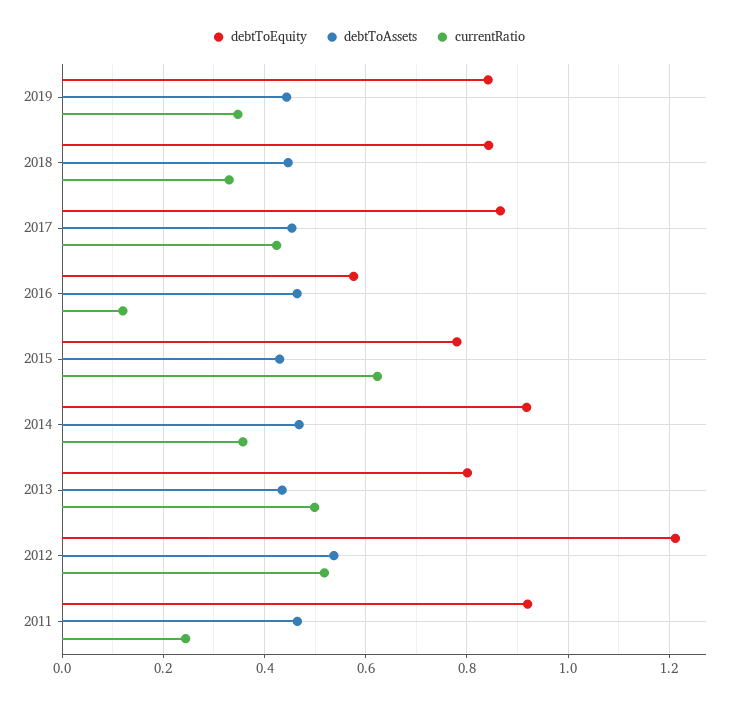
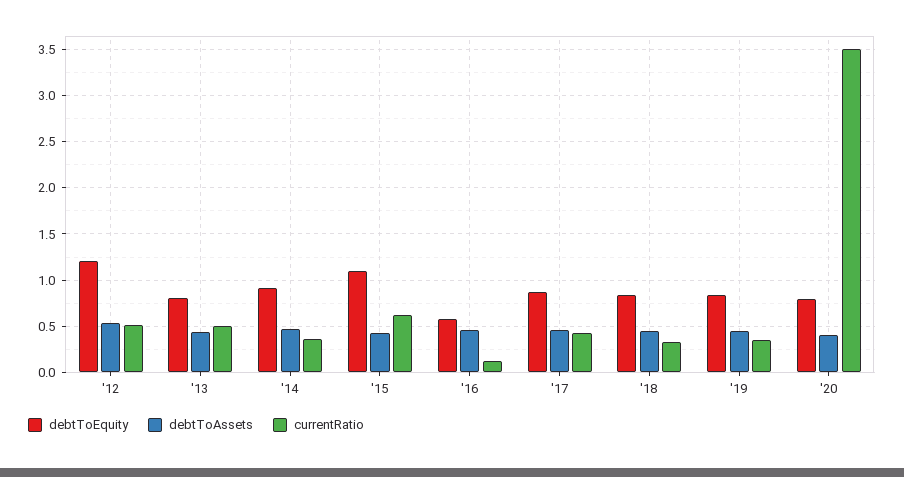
debtToEquity, 2015: 0.78 -> 1.1
debtToEquity, 2011: 0.92 -> none
debtToAssets, 2011: 0.46 -> none
currentRatio, 2011: 0.24 -> none
debtToEquity, '20: none -> 0.8
debtToAssets, '20: none -> 0.4
currentRatio, '20: none -> 3.5

